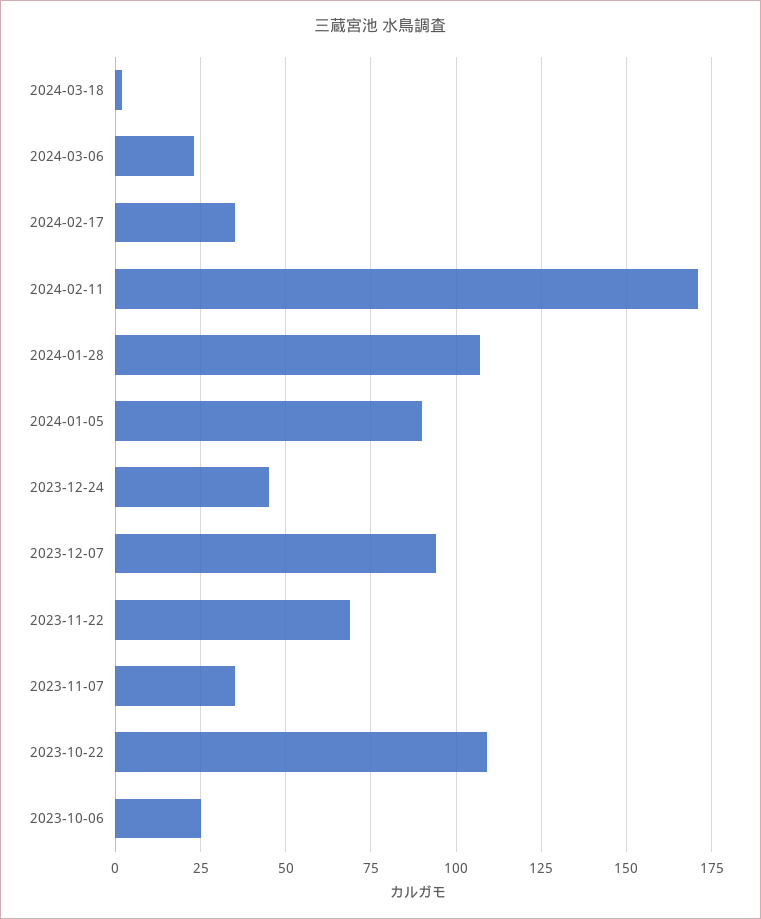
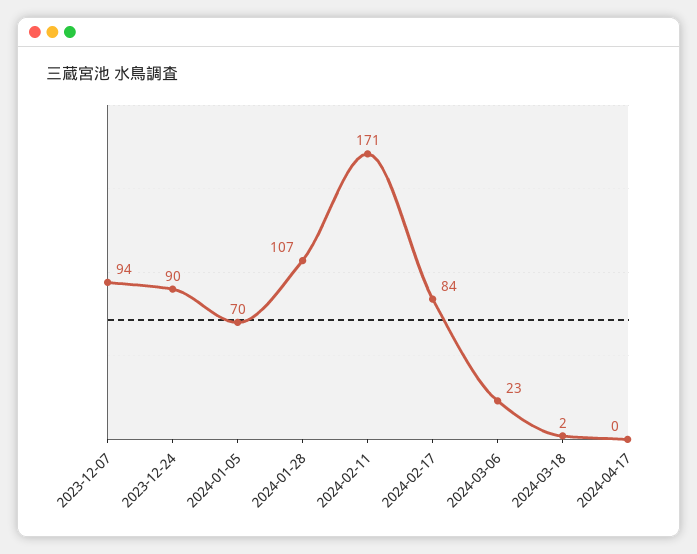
2024-02-17: 35 -> 84
2024-01-05: 90 -> 70
2023-12-24: 45 -> 90
2023-11-22: 70 -> none
2023-11-07: 35 -> none
2023-10-22: 110 -> none
2023-10-06: 25 -> none
2024-04-17: none -> 0

